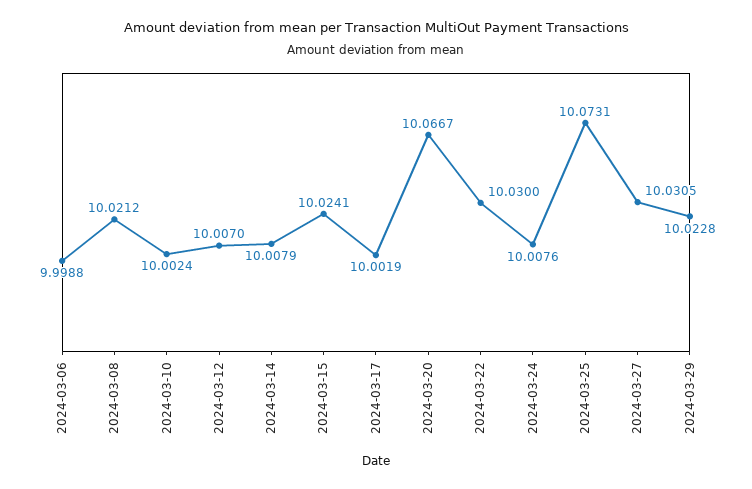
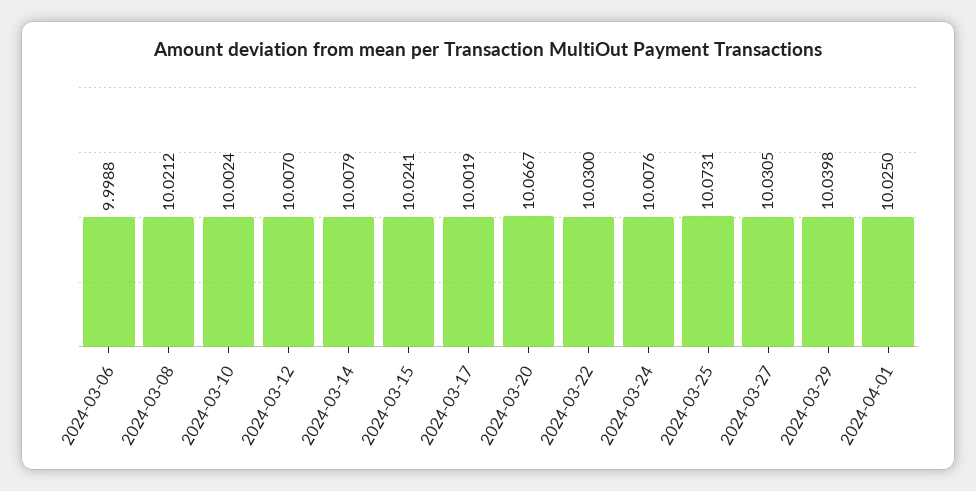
2024-03-29: 10.0228 -> 10.0398
2024-04-01: none -> 10.025

